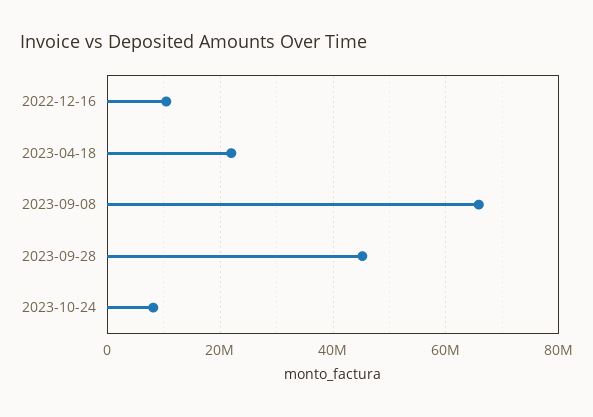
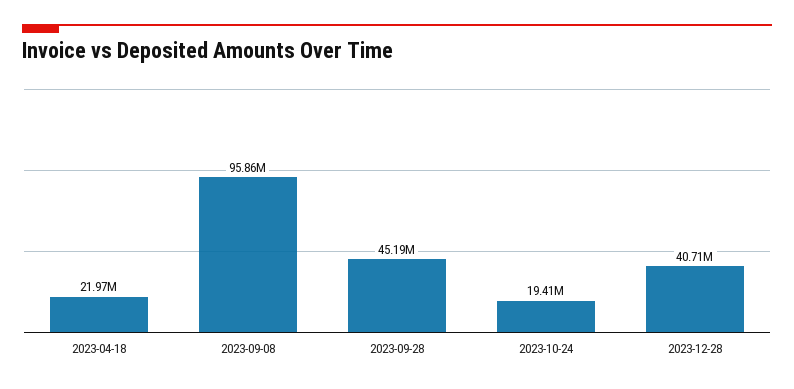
2022-12-16: 10000000 -> none
2023-09-08: 66000000 -> 95860000
2023-10-24: 8000000 -> 19410000
2023-12-28: none -> 40710000

